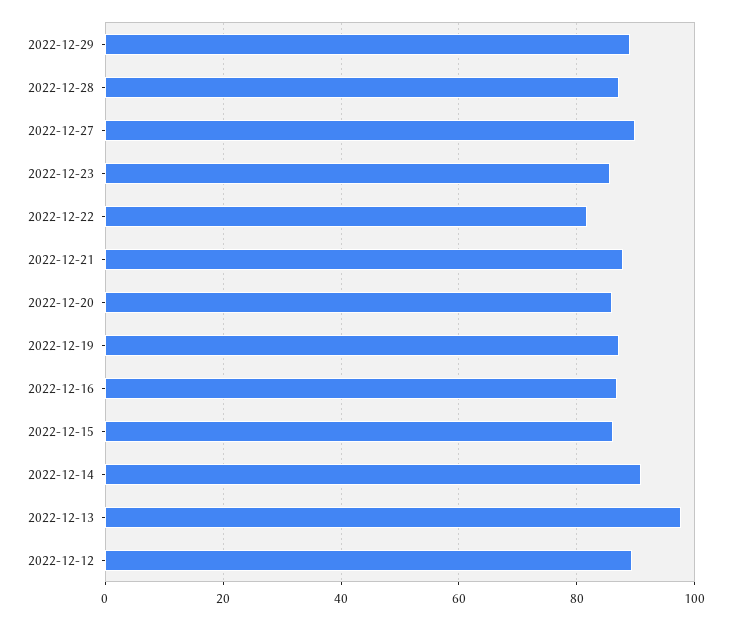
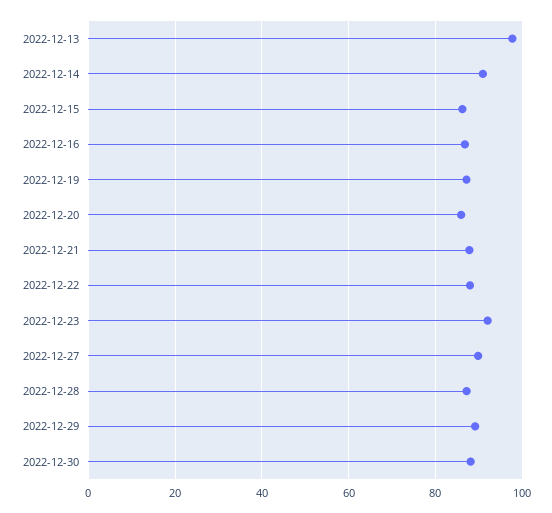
2022-12-23: 86 -> 92
2022-12-22: 82 -> 88
2022-12-12: 90 -> none
2022-12-30: none -> 88

